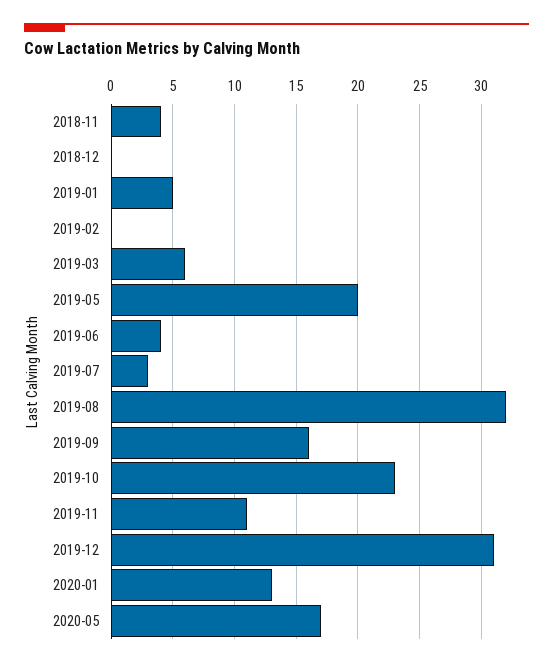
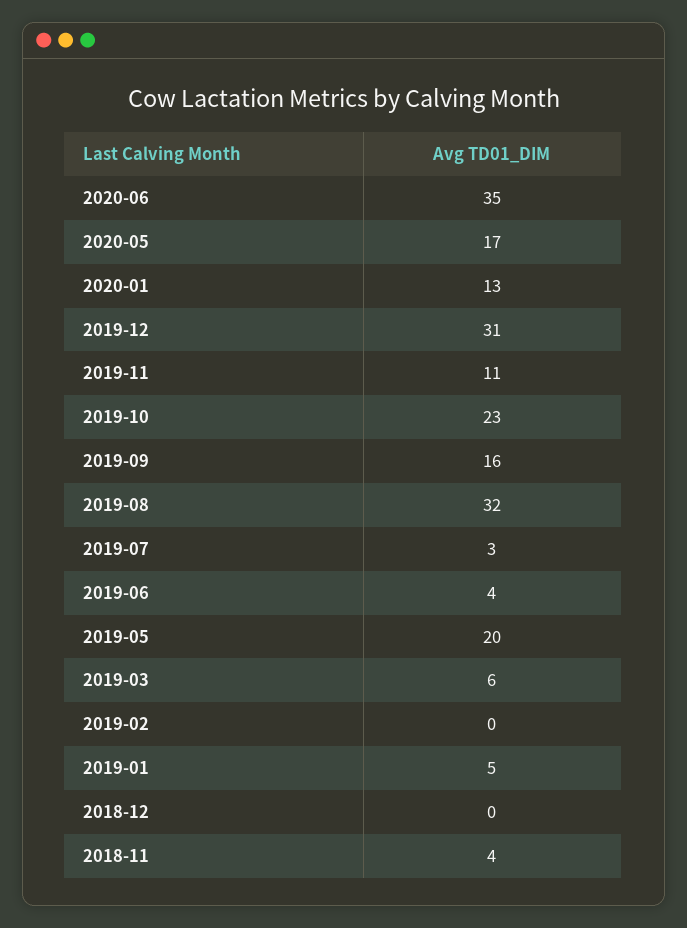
2020-06: none -> 35

